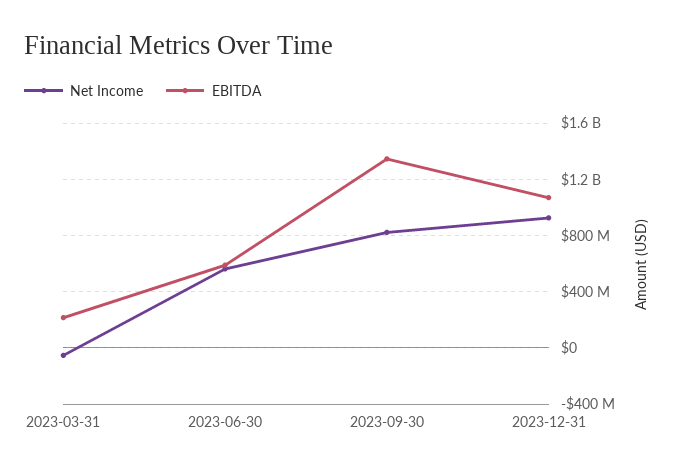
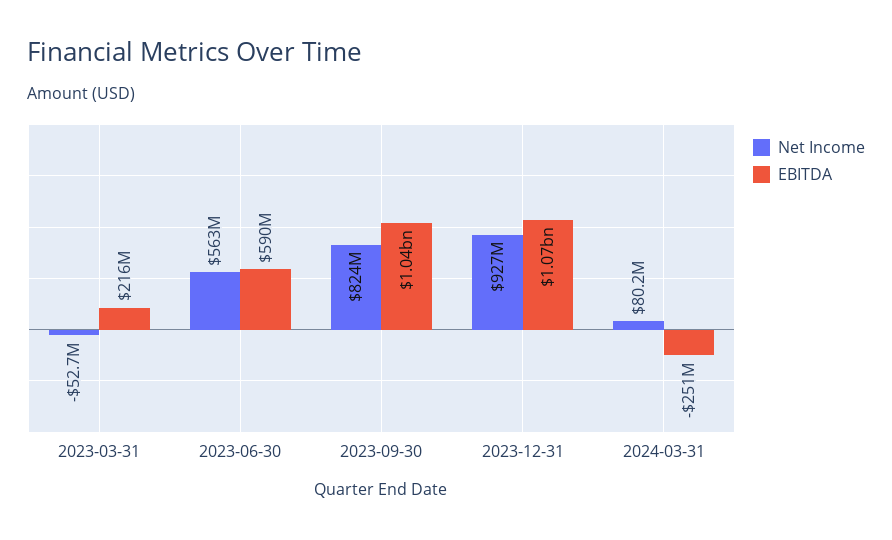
EBITDA, 2023-09-30: 1350000000 -> 1040000000
Net Income, 2024-03-31: none -> 80200000
EBITDA, 2024-03-31: none -> -251000000

